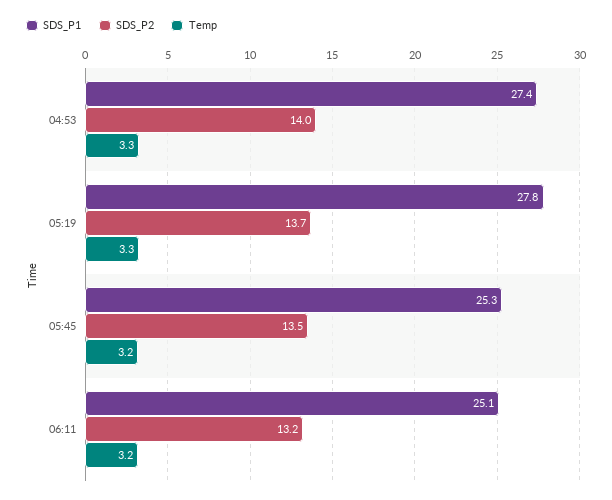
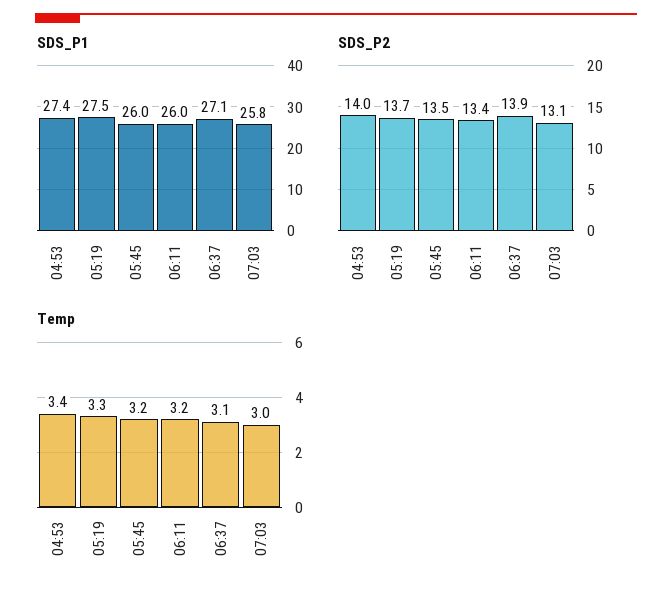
Temp, 04:53: 3.3 -> 3.4
SDS_P1, 05:19: 27.8 -> 27.5
SDS_P1, 05:45: 25.3 -> 26
SDS_P1, 06:11: 25.1 -> 26
SDS_P2, 06:11: 13.2 -> 13.4
SDS_P1, 06:37: none -> 27.1
SDS_P1, 07:03: none -> 25.8
SDS_P2, 06:37: none -> 13.9
SDS_P2, 07:03: none -> 13.1
Temp, 06:37: none -> 3.1
Temp, 07:03: none -> 3

